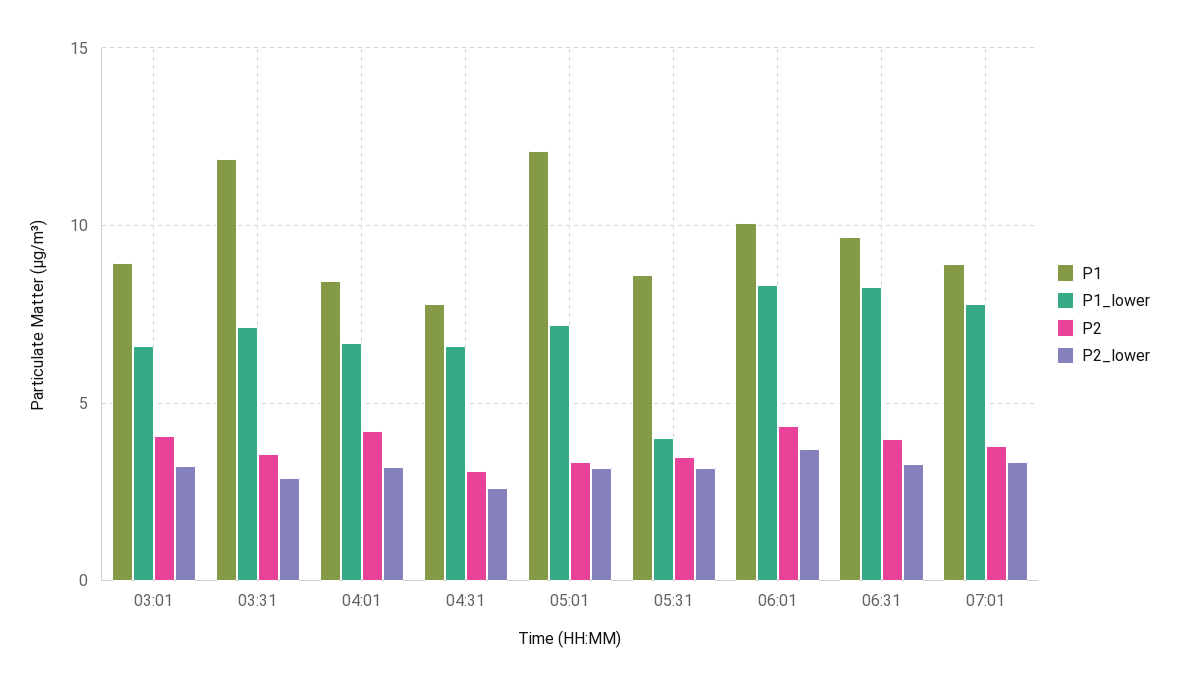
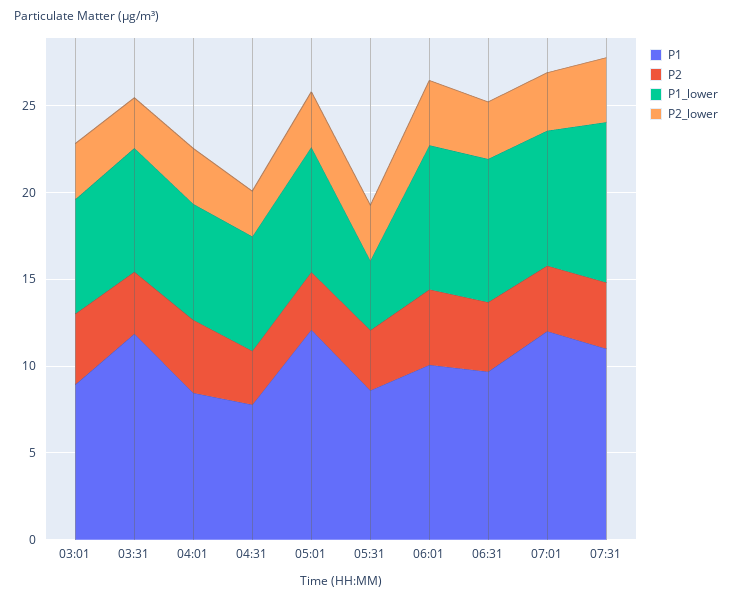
P1, 07:01: 9 -> 12
P1, 07:31: none -> 11
P2, 07:31: none -> 4
P1_lower, 07:31: none -> 9
P2_lower, 07:31: none -> 4

